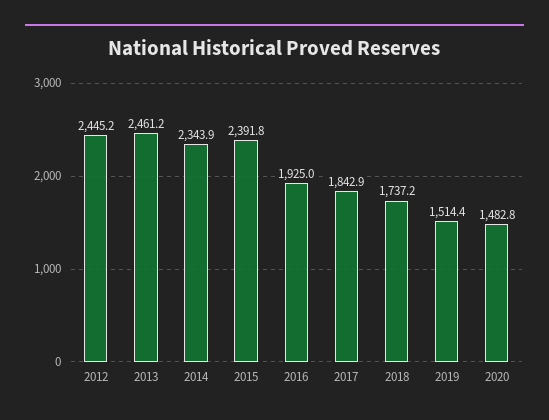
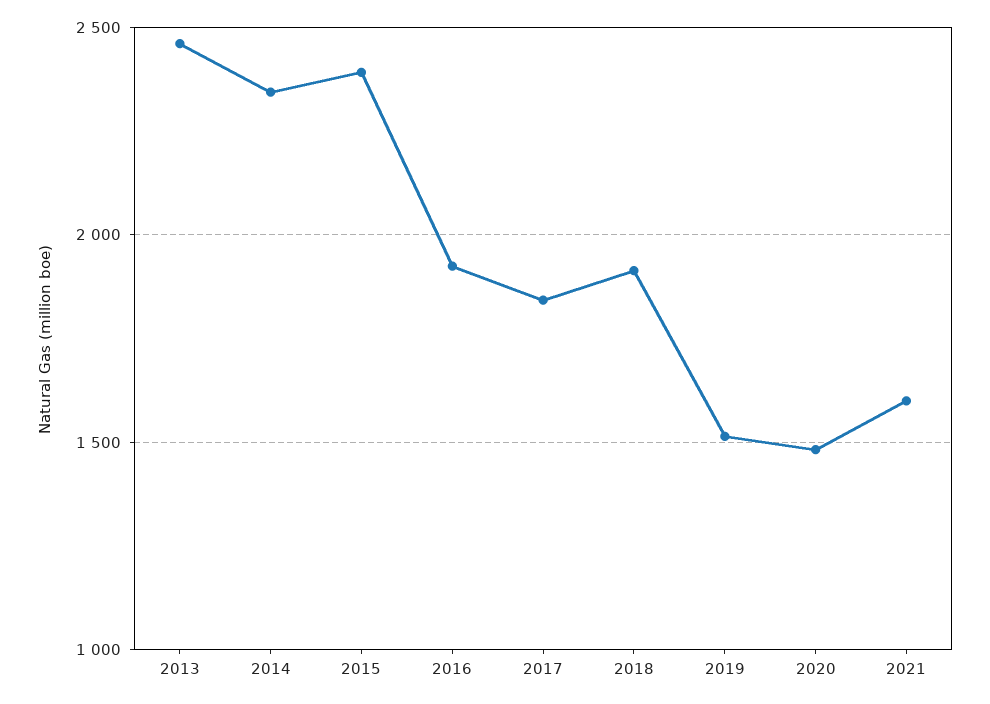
2012: 2445.2 -> none
2018: 1737.2 -> 1900
2021: none -> 1600

